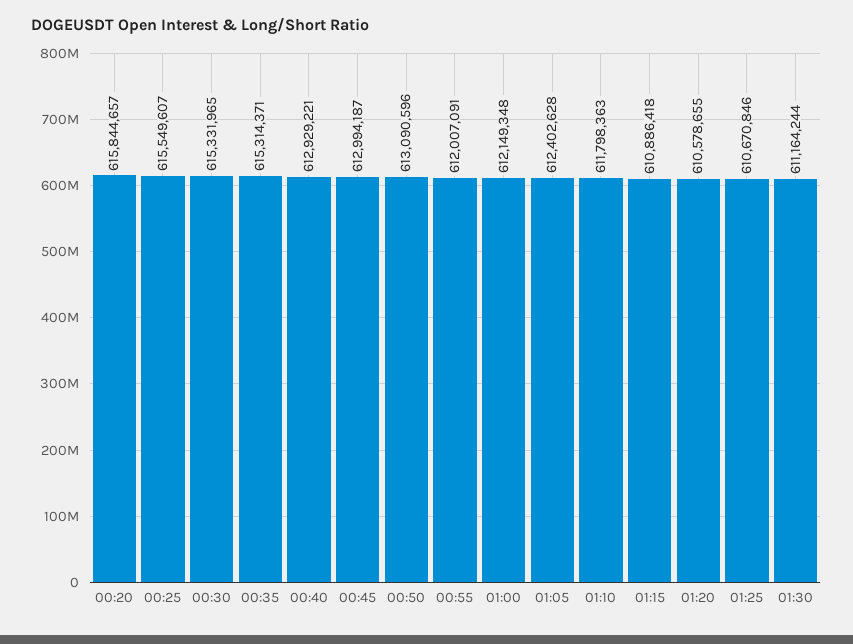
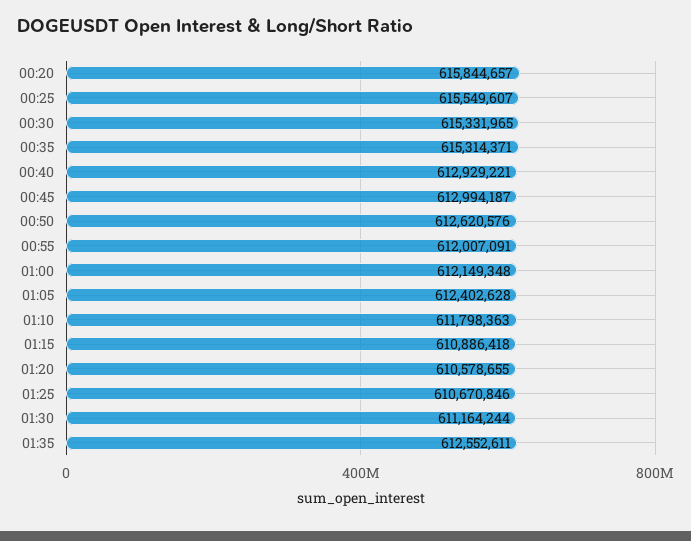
00:50: 613090596 -> 612620576
01:35: none -> 612552611

